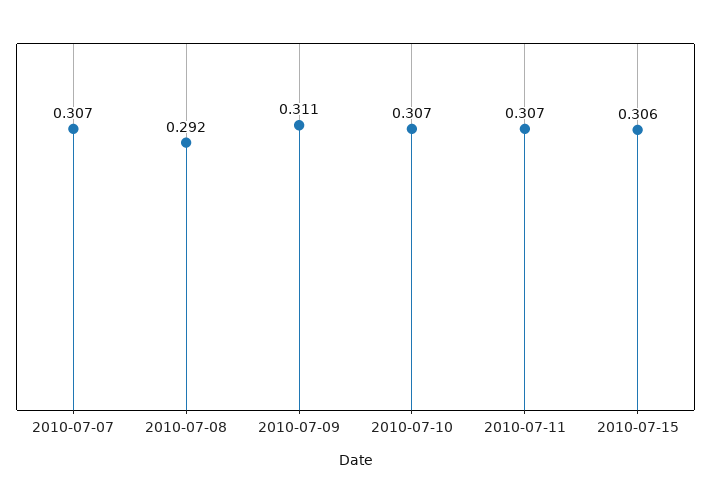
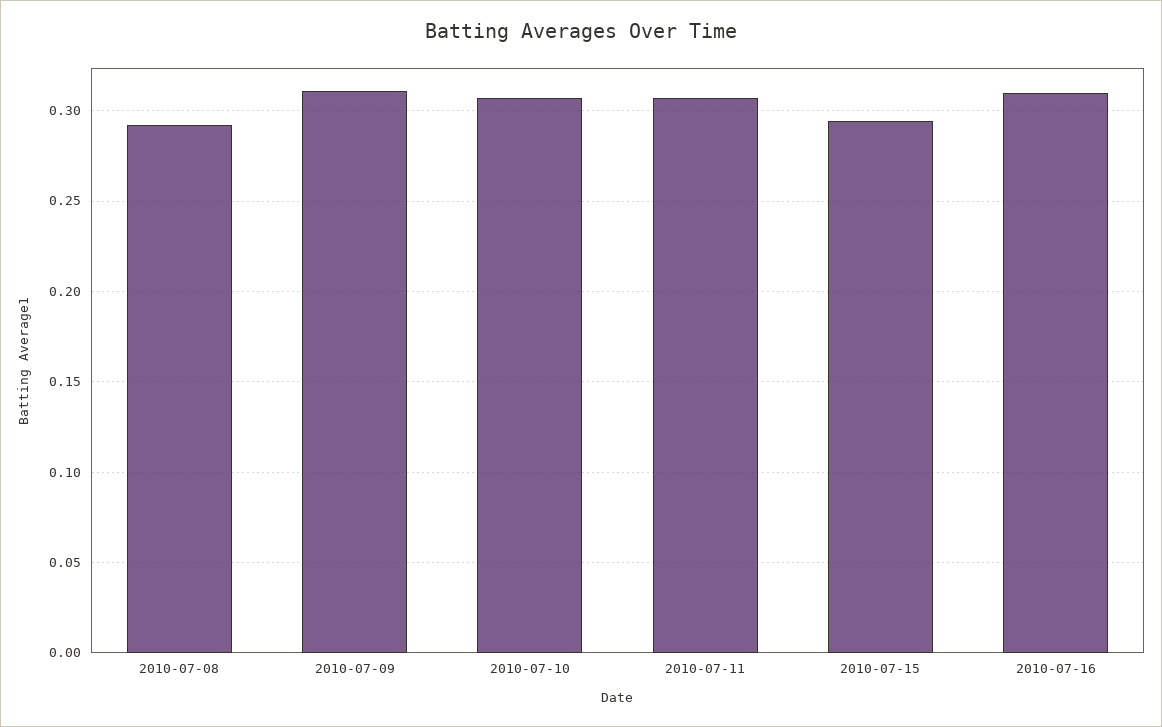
2010-07-07: 0.307 -> none
2010-07-15: 0.306 -> 0.295
2010-07-16: none -> 0.31

